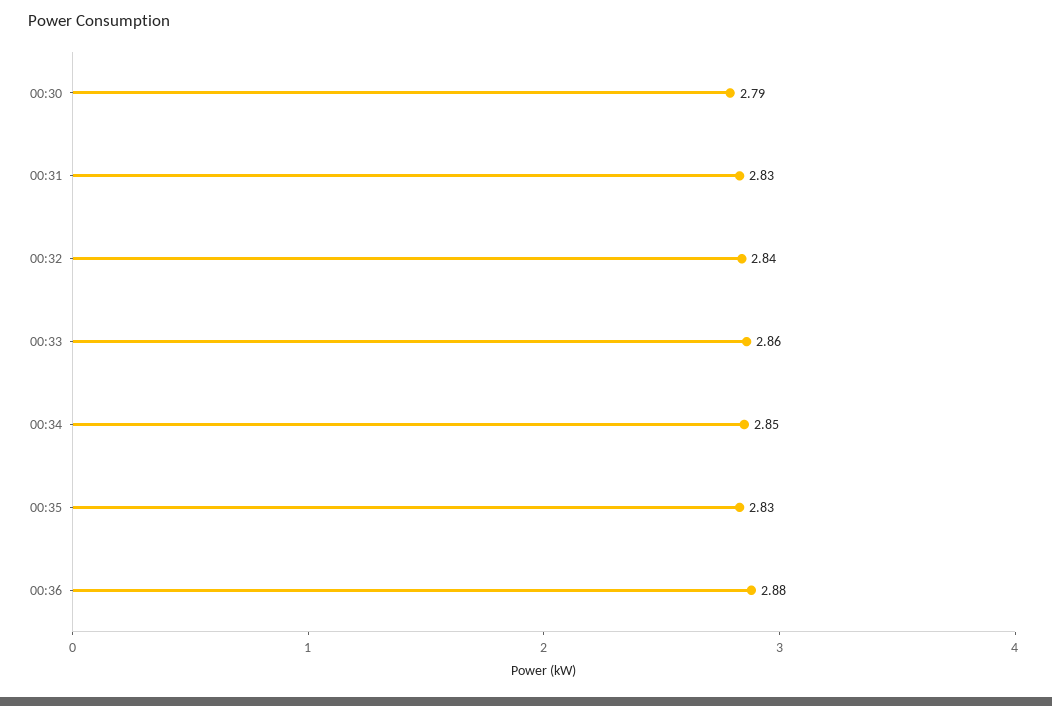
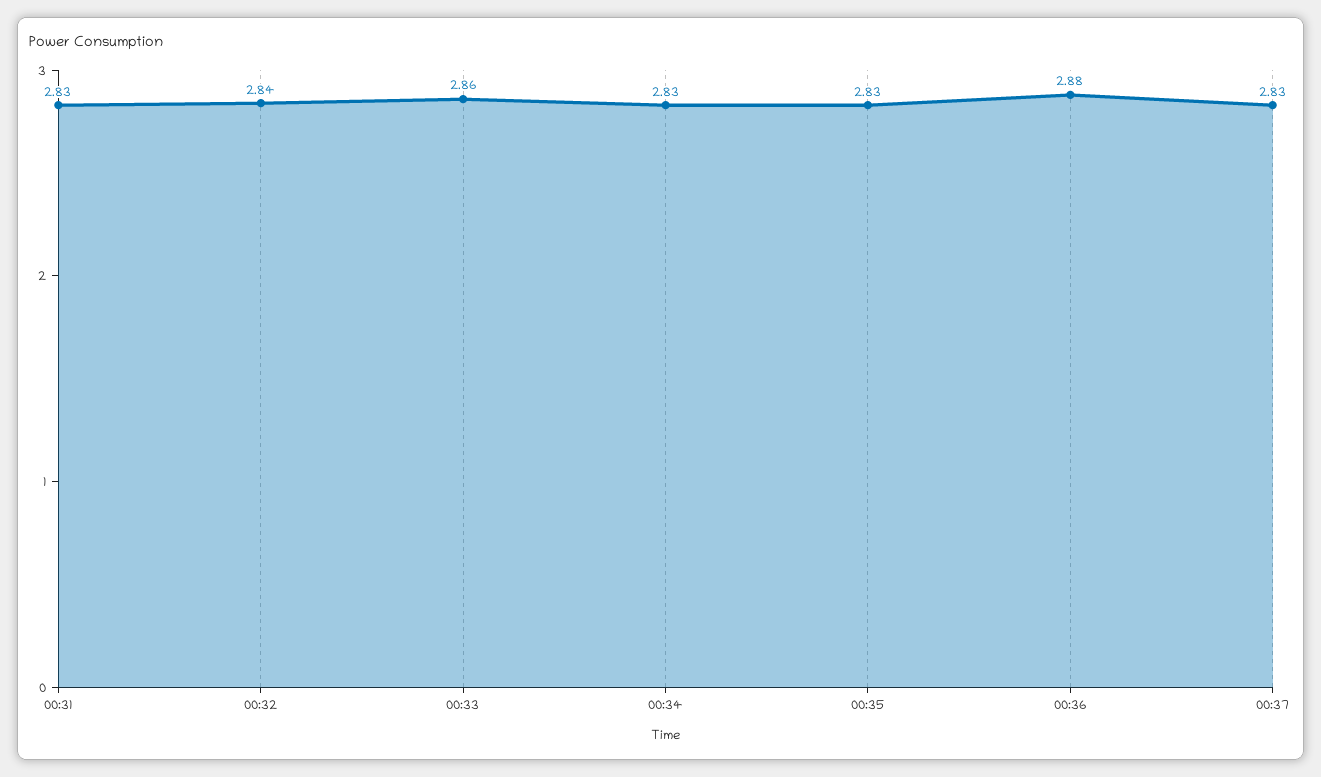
00:30: 2.79 -> none
00:34: 2.85 -> 2.83
00:37: none -> 2.83

